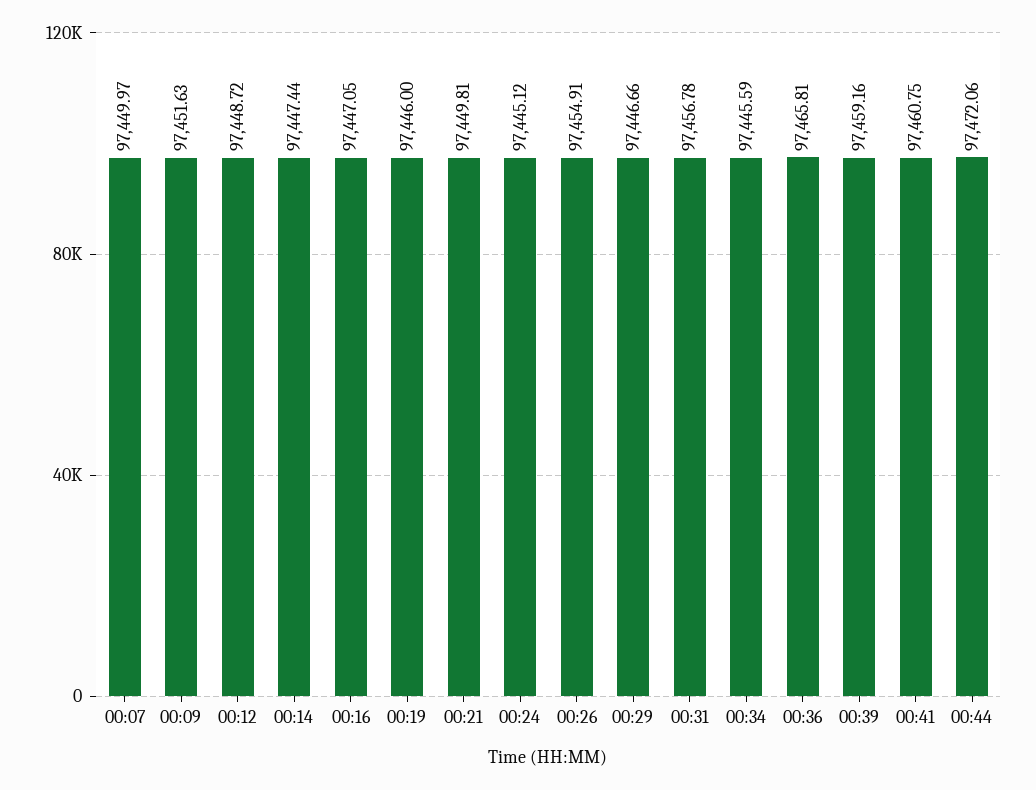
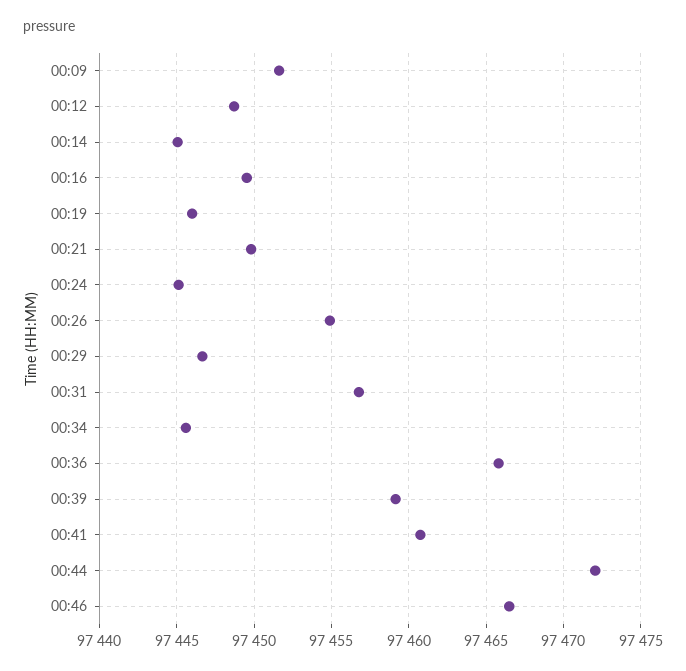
00:07: 97449.97 -> none
00:14: 97447.44 -> 97445
00:16: 97447.05 -> 97449.5
00:46: none -> 97466.5

